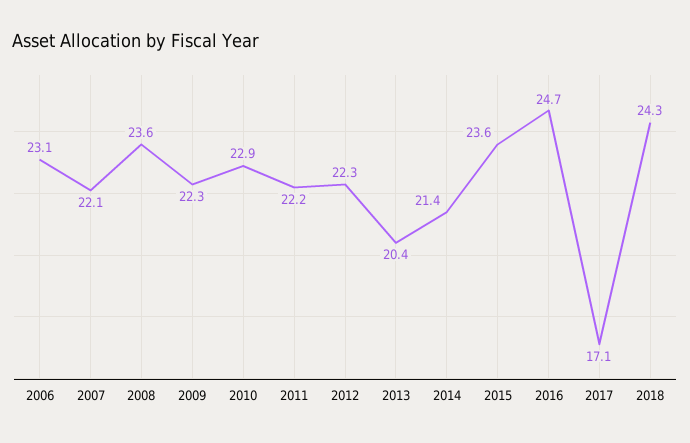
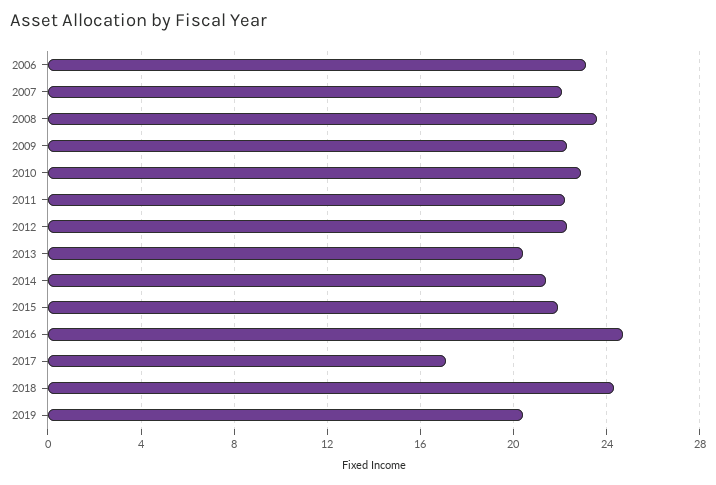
2015: 23.6 -> 22
2019: none -> 20.5

